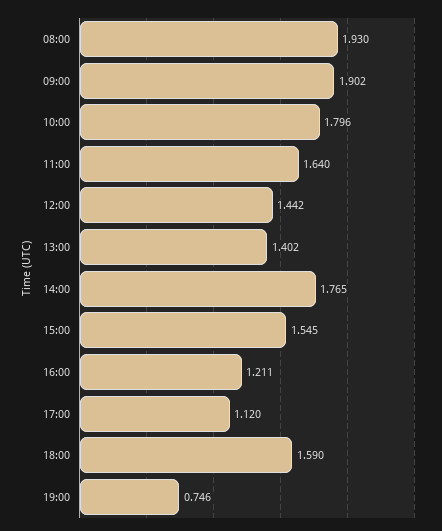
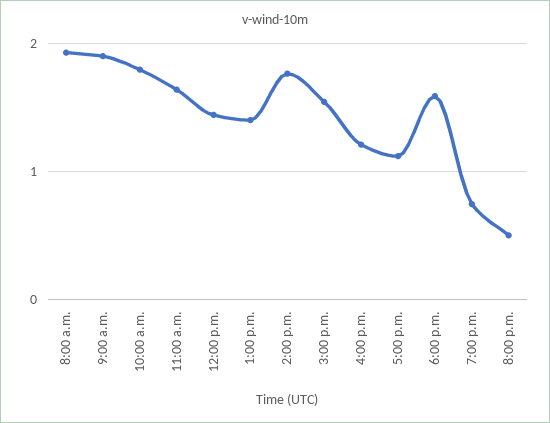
8:00 p.m.: none -> 0.5

